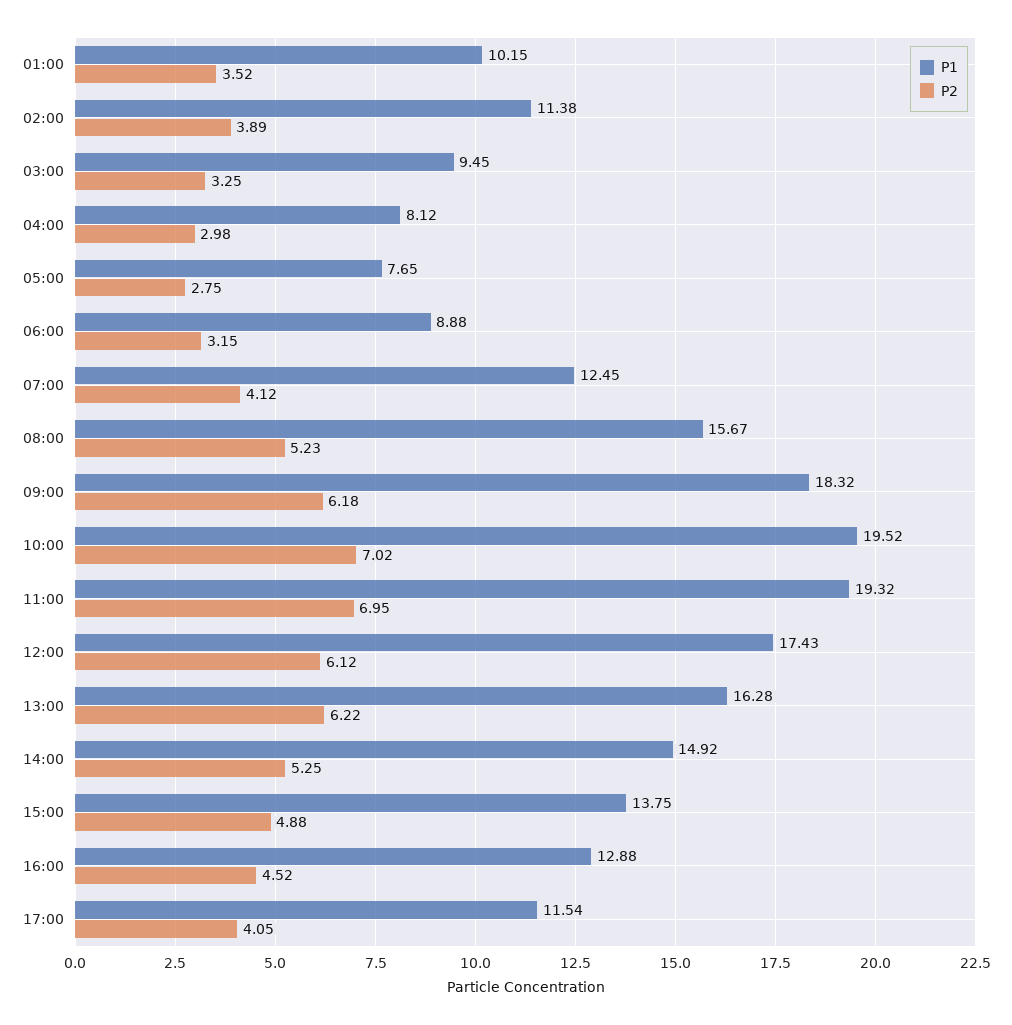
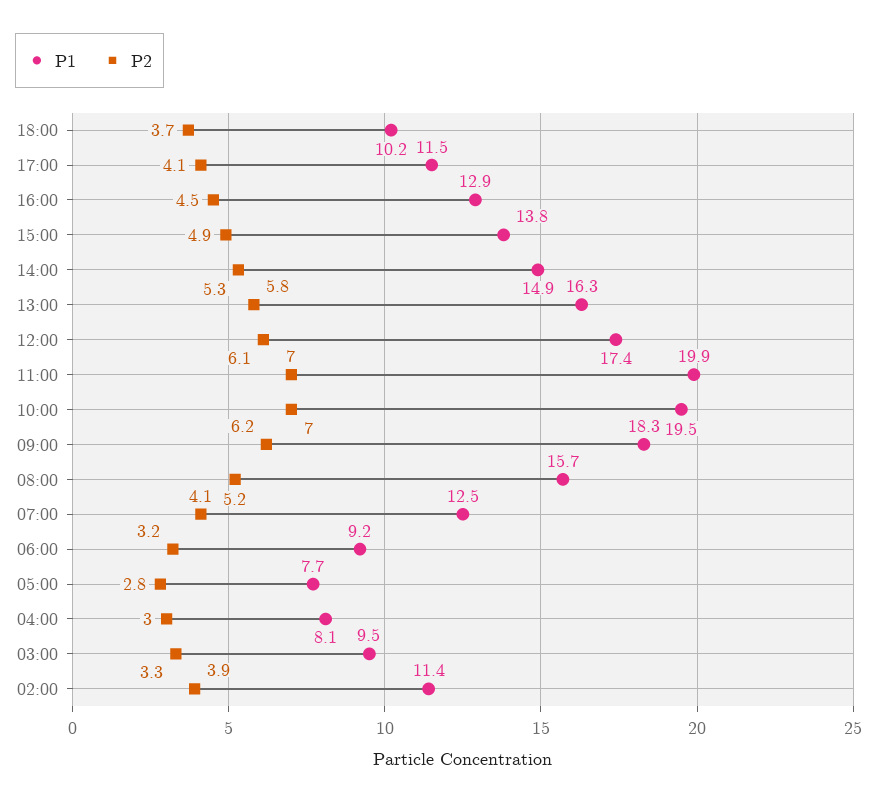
P1, 01:00: 10.15 -> none
P2, 01:00: 3.52 -> none
P1, 06:00: 8.88 -> 9.2
P1, 11:00: 19.32 -> 19.9
P2, 13:00: 6.22 -> 5.8
P1, 18:00: none -> 10.2
P2, 18:00: none -> 3.7

